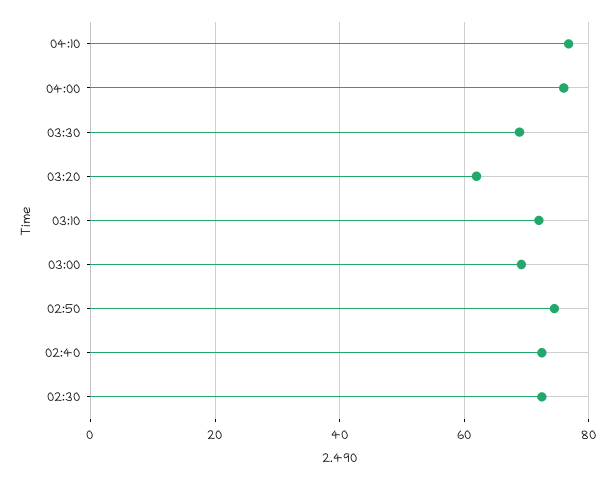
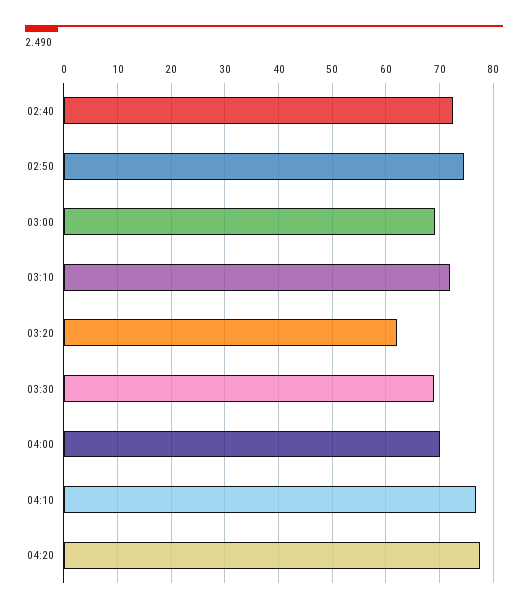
04:00: 76 -> 70
02:30: 72 -> none
04:20: none -> 78

